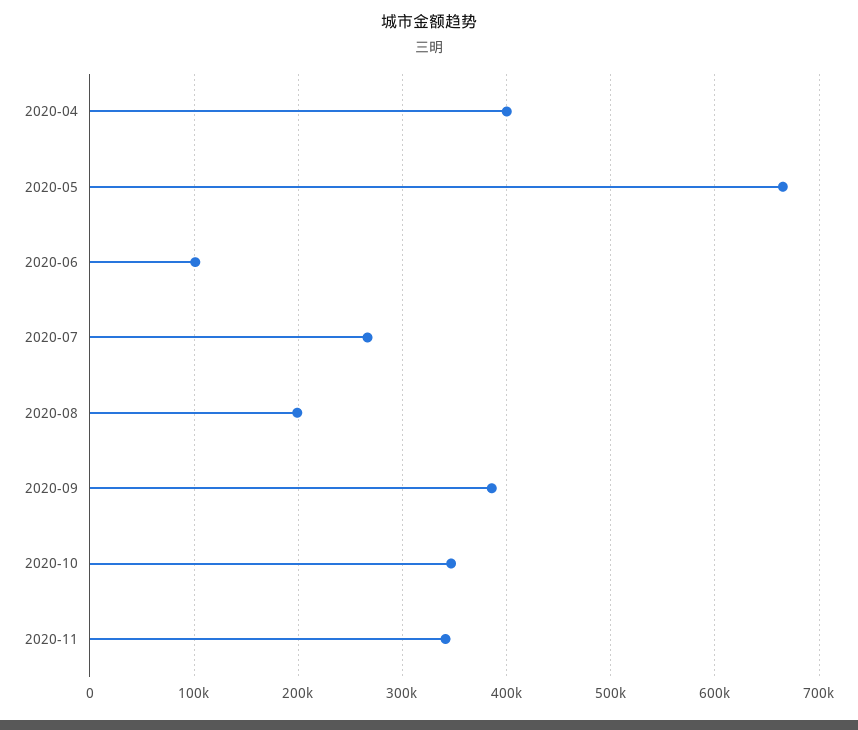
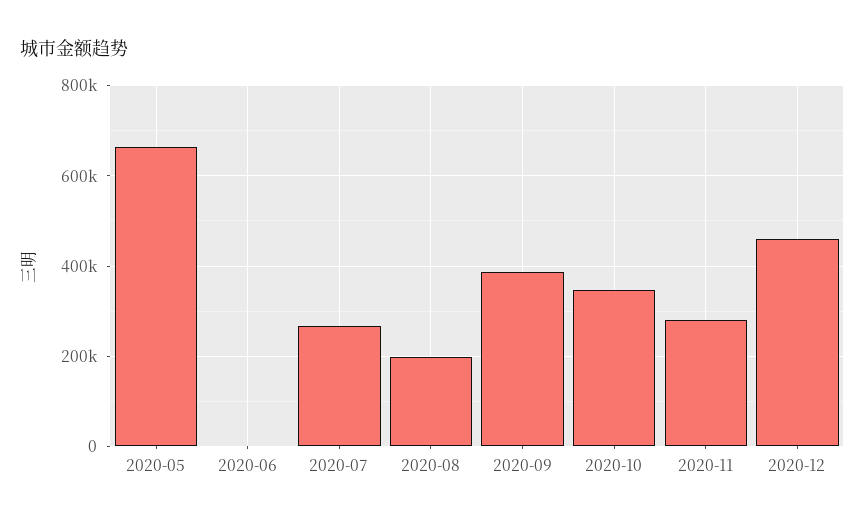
2020-04: 400000 -> none
2020-06: 100000 -> 0
2020-11: 340000 -> 280000
2020-12: none -> 460000

